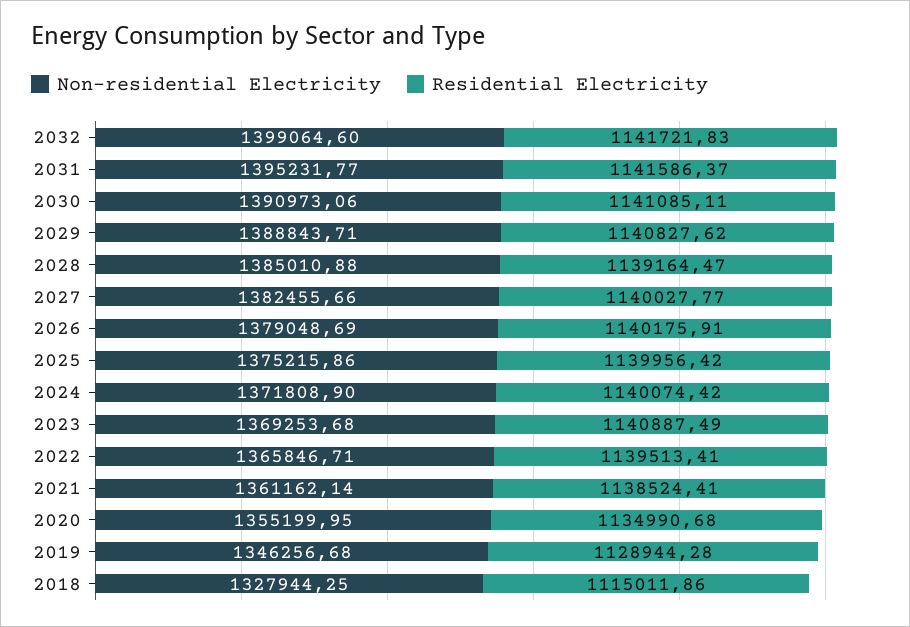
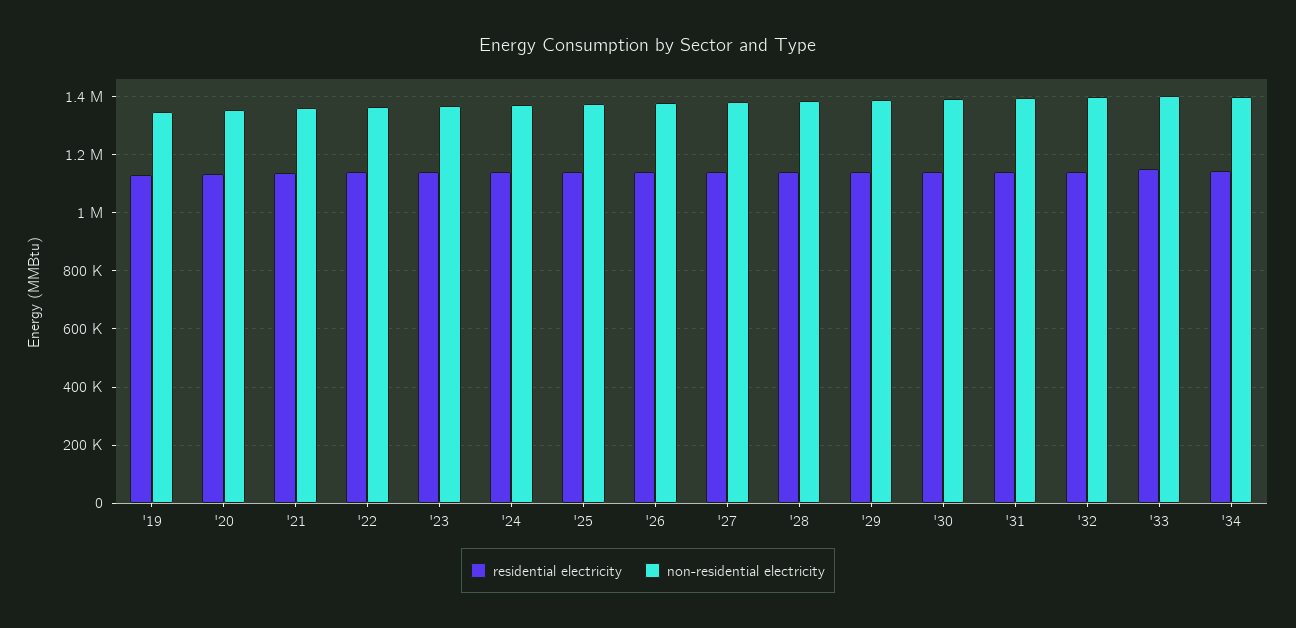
Non-residential Electricity, 2018: 1327944.25 -> none
Residential Electricity, 2018: 1115011.86 -> none
Residential Electricity, '33: none -> 1150000
Non-residential Electricity, '33: none -> 1400000
Residential Electricity, '34: none -> 1150000
Non-residential Electricity, '34: none -> 1400000

